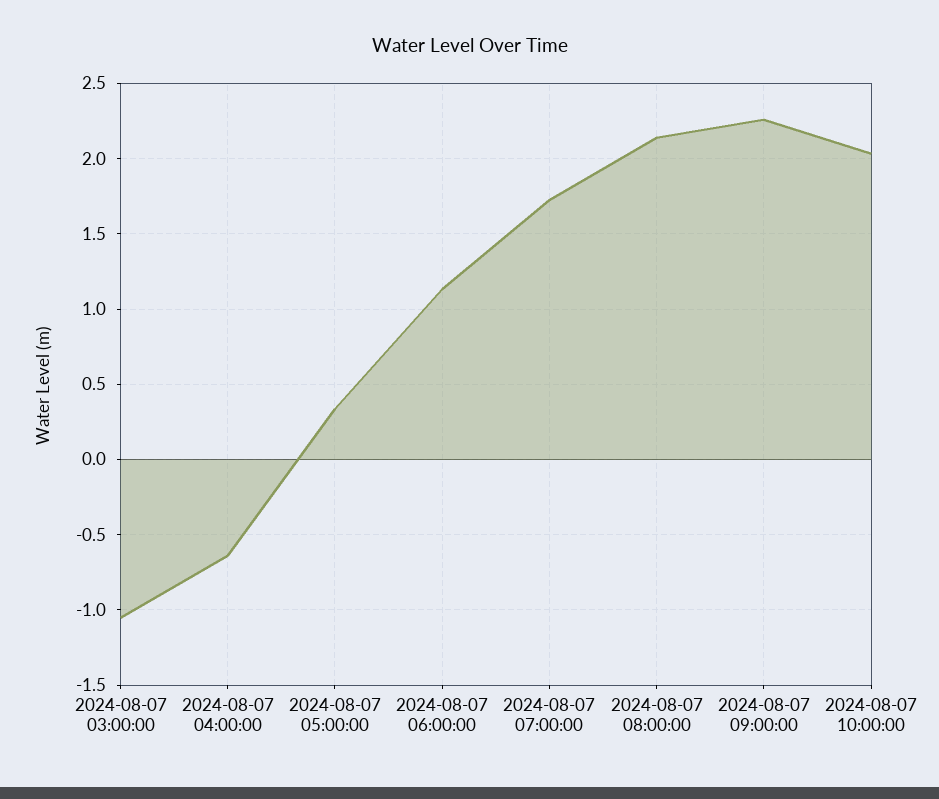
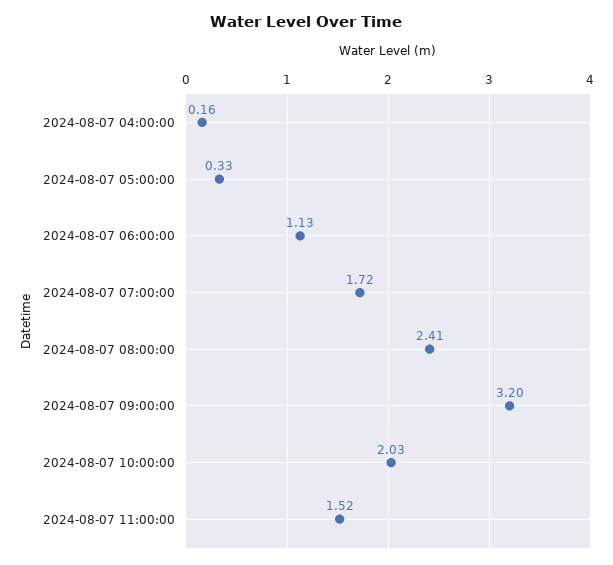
2024-08-07 03:00:00: -1.05 -> none
2024-08-07 04:00:00: -0.65 -> 0.16
2024-08-07 08:00:00: 2.15 -> 2.41
2024-08-07 09:00:00: 2.25 -> 3.2
2024-08-07 11:00:00: none -> 1.52

